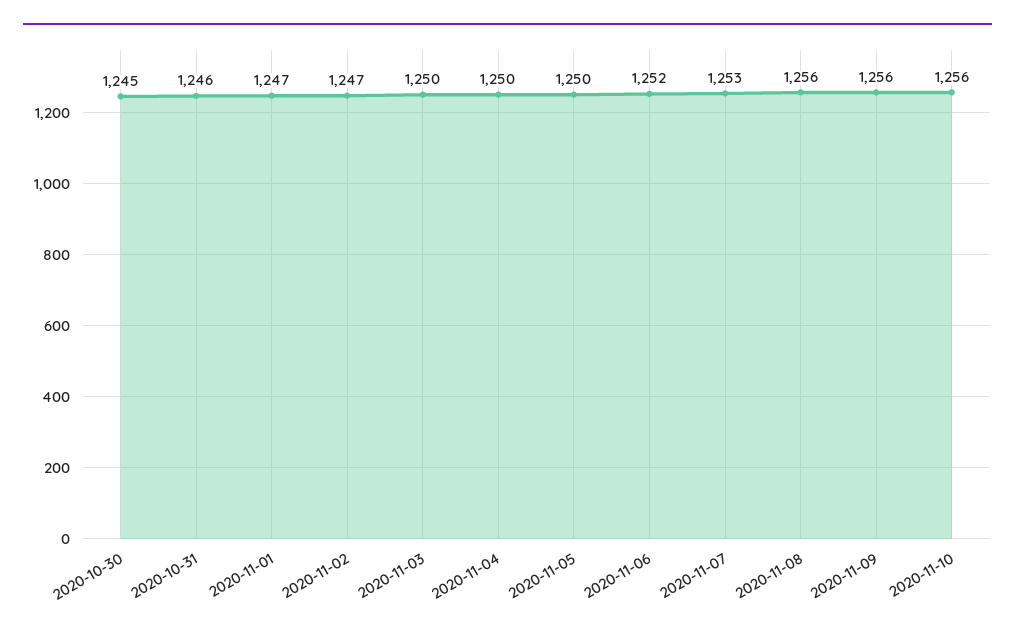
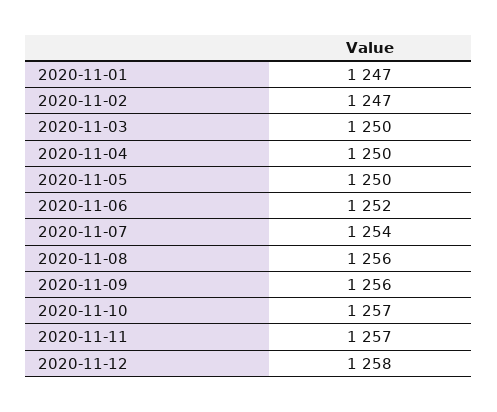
2020-10-30: 1245 -> none
2020-10-31: 1246 -> none
2020-11-07: 1253 -> 1254
2020-11-10: 1256 -> 1257
2020-11-11: none -> 1257
2020-11-12: none -> 1258

